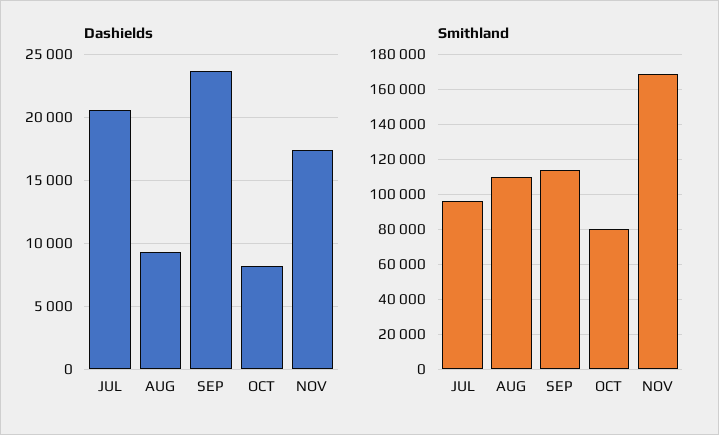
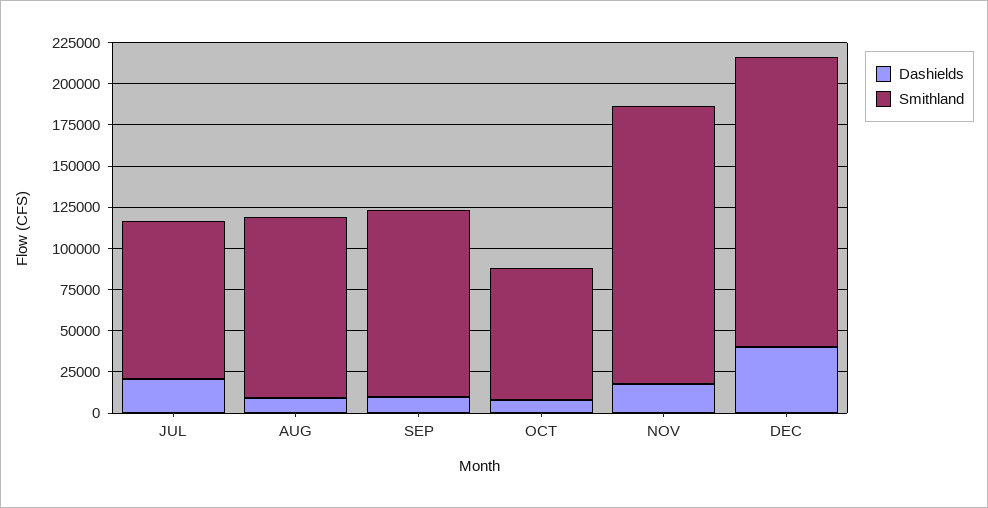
Dashields, SEP: 23500 -> 10000
Dashields, DEC: none -> 40000
Smithland, DEC: none -> 175000

